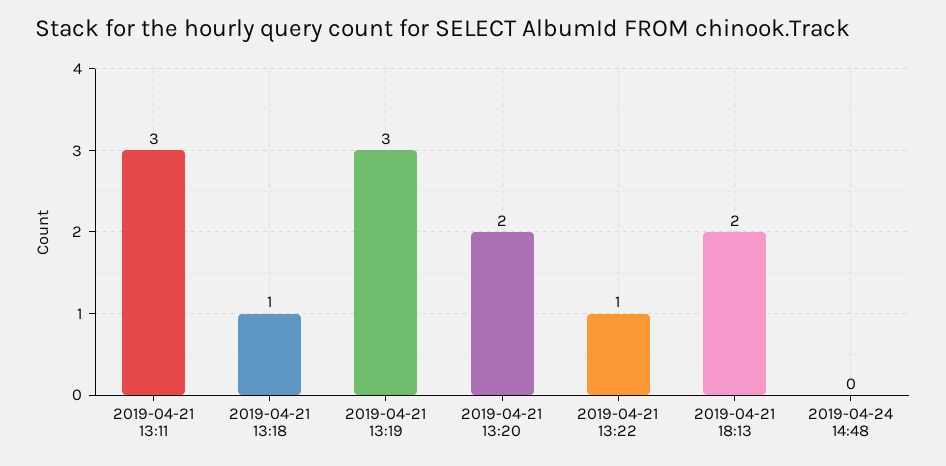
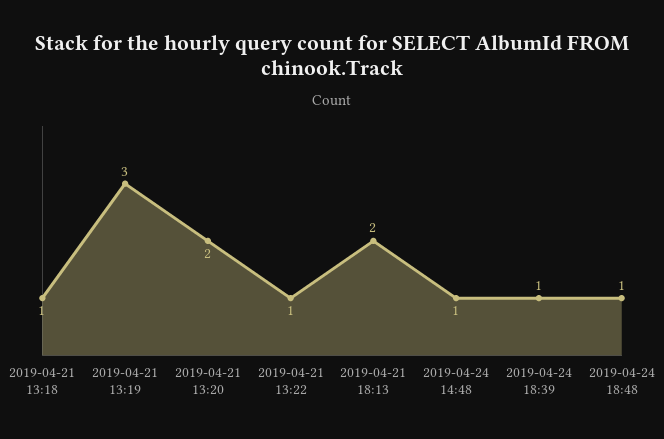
2019-04-21 13:11: 3 -> none
2019-04-24 14:48: 0 -> 1
2019-04-24 18:39: none -> 1
2019-04-24 18:48: none -> 1

